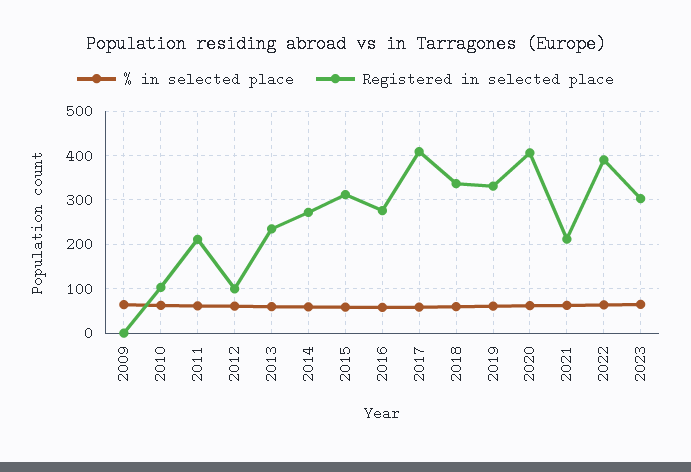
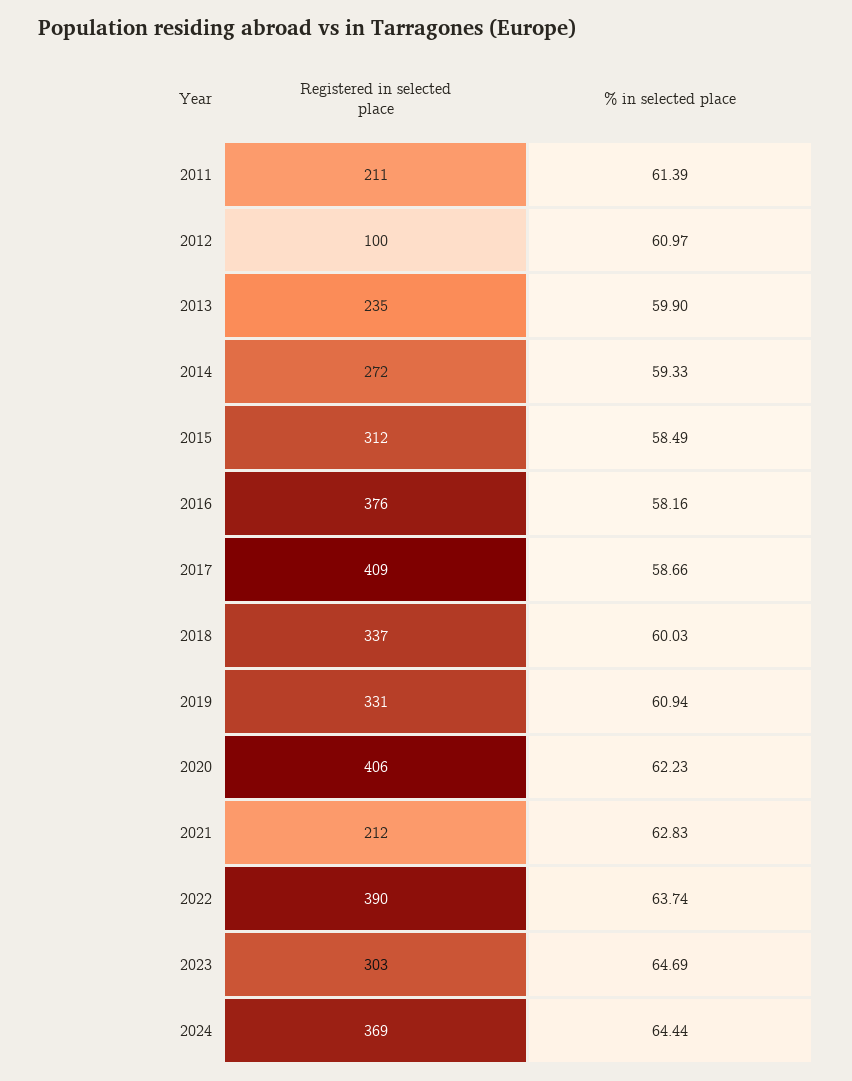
% in selected place, 2009: 60 -> none
Registered in selected place, 2009: 0 -> none
% in selected place, 2010: 60 -> none
Registered in selected place, 2010: 100 -> none
Registered in selected place, 2016: 280 -> 376
Registered in selected place, 2024: none -> 369
% in selected place, 2024: none -> 64.44

